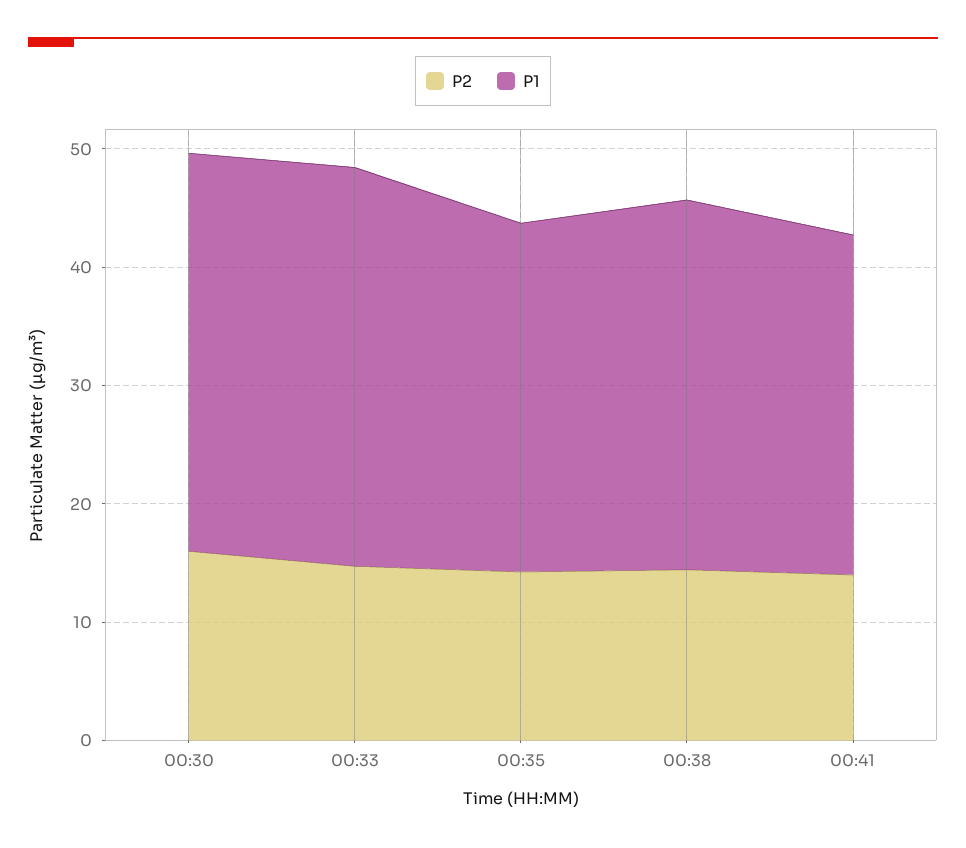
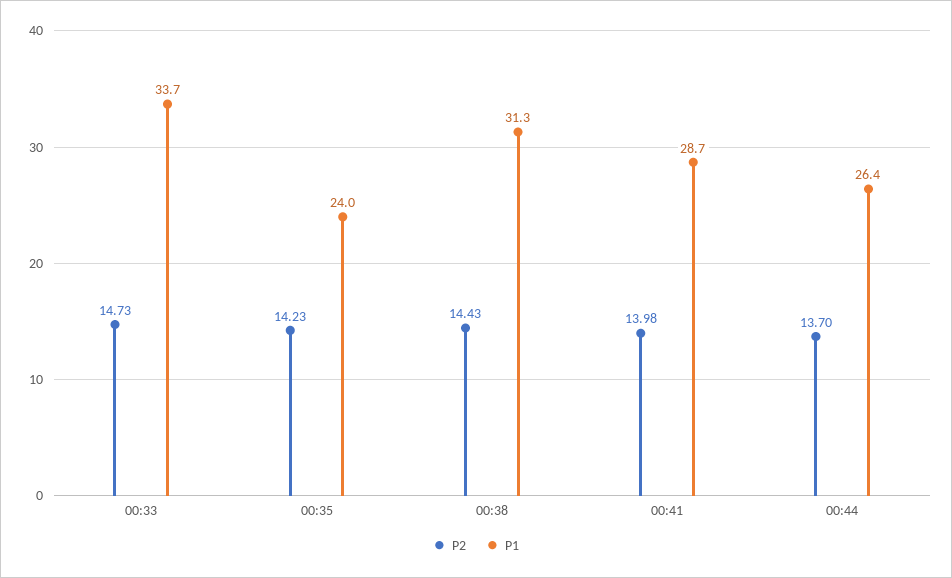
P2, 00:30: 16 -> none
P1, 00:30: 34 -> none
P1, 00:35: 30 -> 24
P2, 00:44: none -> 13.7
P1, 00:44: none -> 26.4

